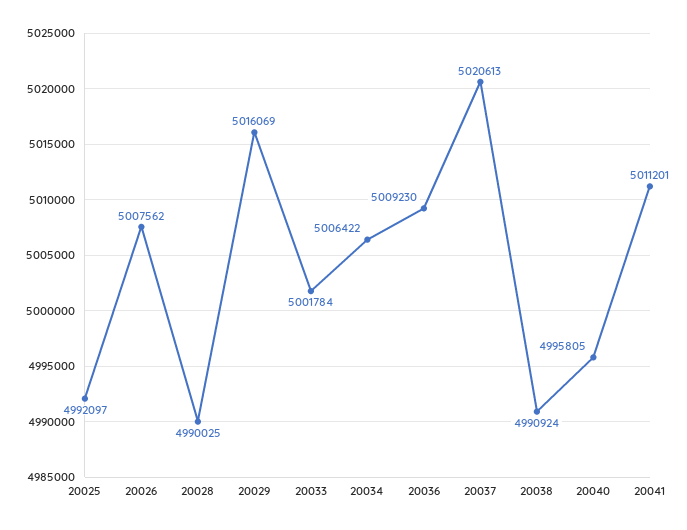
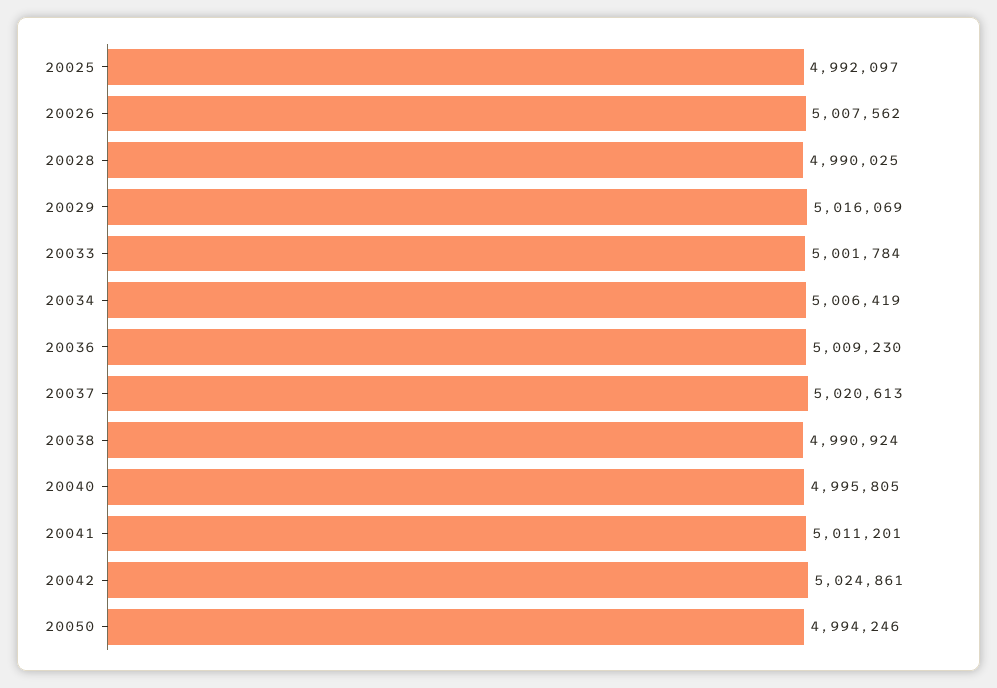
20034: 5006422 -> 5006419
20042: none -> 5024861
20050: none -> 4994246

